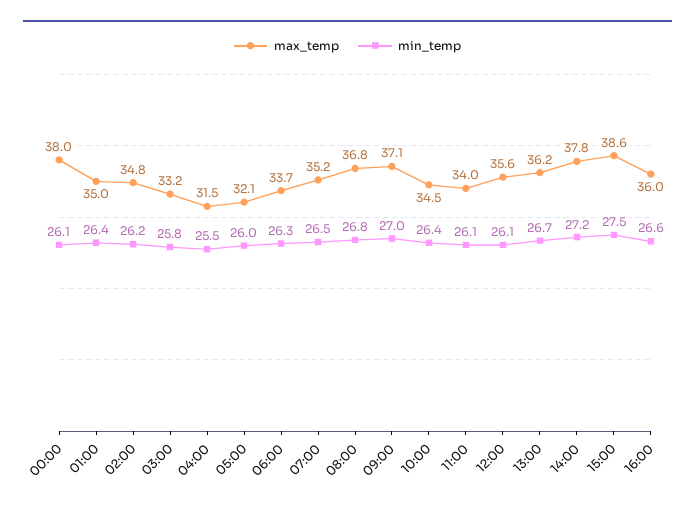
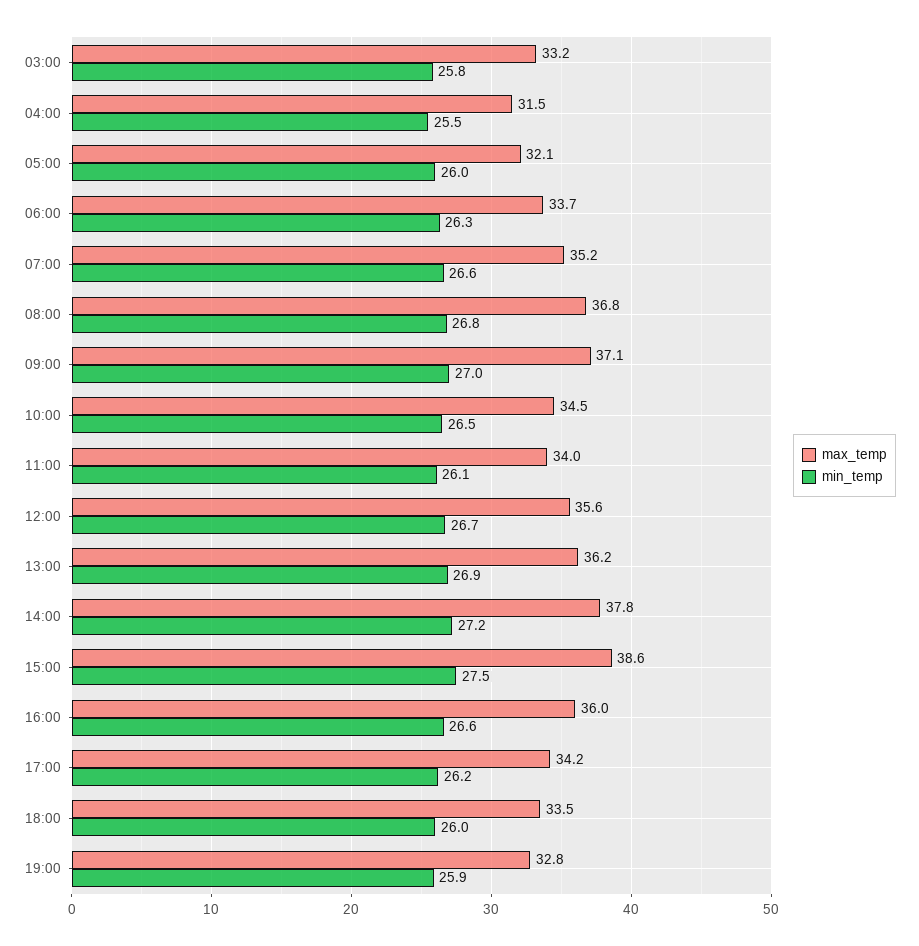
max_temp, 00:00: 38 -> none
min_temp, 00:00: 26.1 -> none
max_temp, 01:00: 35 -> none
min_temp, 01:00: 26.4 -> none
max_temp, 02:00: 34.8 -> none
min_temp, 02:00: 26.2 -> none
min_temp, 07:00: 26.5 -> 26.6
min_temp, 10:00: 26.4 -> 26.5
min_temp, 12:00: 26.1 -> 26.7
min_temp, 13:00: 26.7 -> 26.9
max_temp, 17:00: none -> 34.2
min_temp, 17:00: none -> 26.2
max_temp, 18:00: none -> 33.5
min_temp, 18:00: none -> 26
max_temp, 19:00: none -> 32.8
min_temp, 19:00: none -> 25.9

